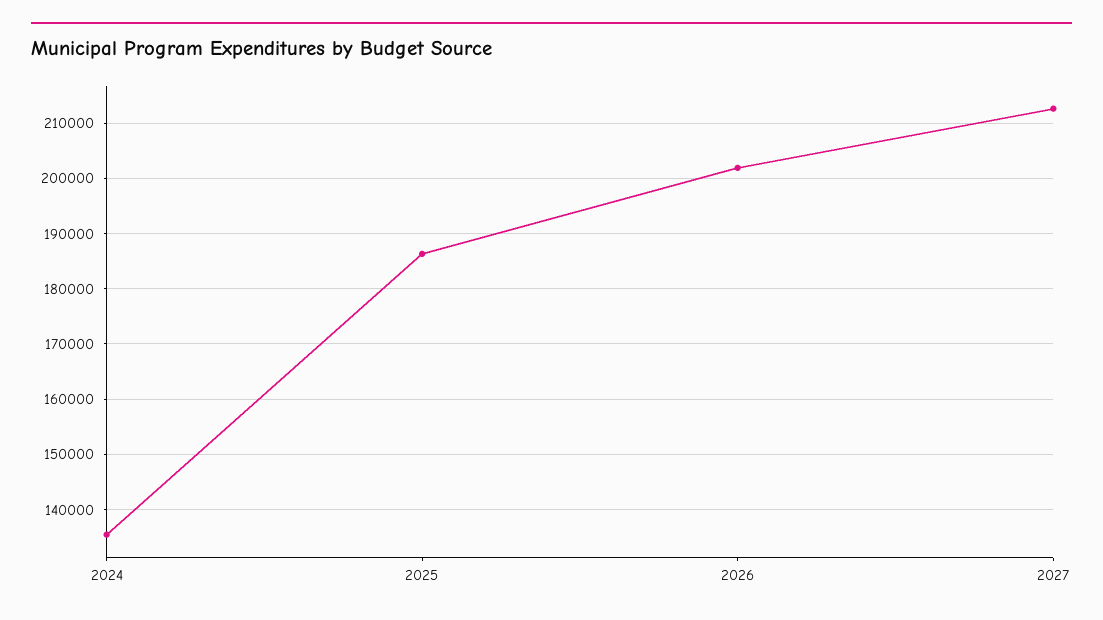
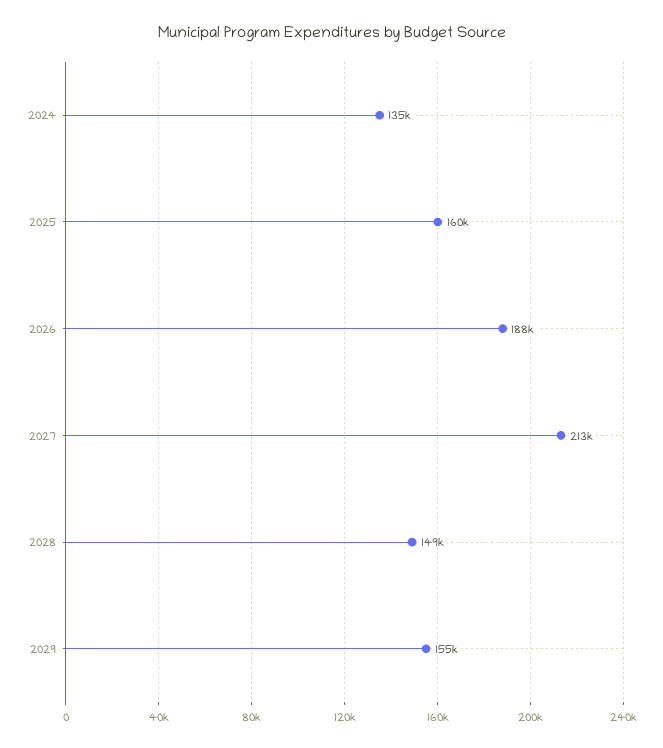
2025: 186000 -> 160000
2026: 202000 -> 188000
2028: none -> 149000
2029: none -> 155000

